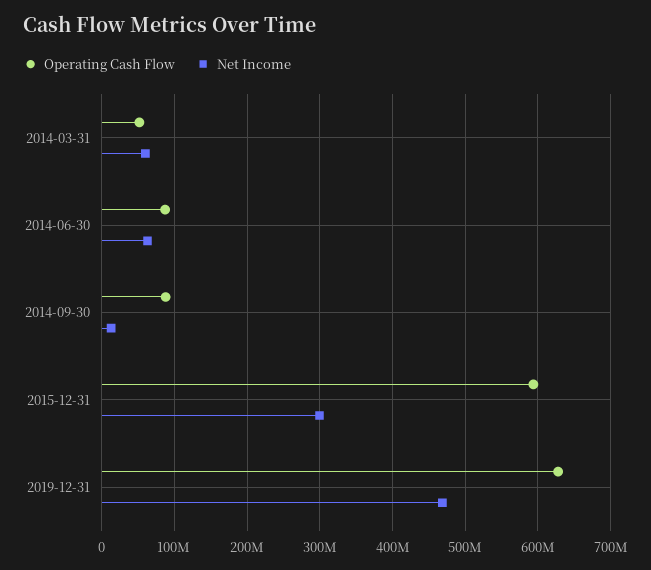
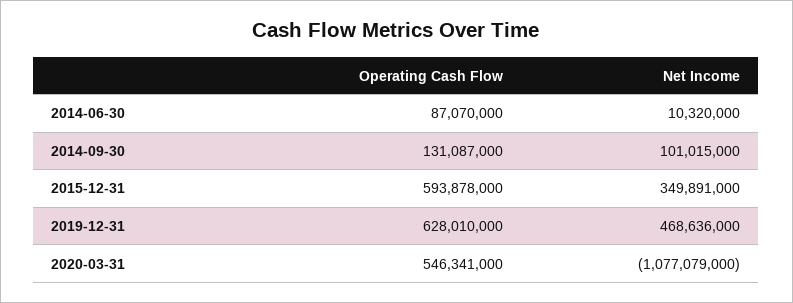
Operating Cash Flow, 2014-03-31: 50000000 -> none
Net Income, 2014-03-31: 60000000 -> none
Net Income, 2014-06-30: 60000000 -> 10320000
Operating Cash Flow, 2014-09-30: 90000000 -> 131087000
Net Income, 2014-09-30: 10000000 -> 101015000
Net Income, 2015-12-31: 300000000 -> 349891000
Operating Cash Flow, 2020-03-31: none -> 546341000
Net Income, 2020-03-31: none -> -1077079000

